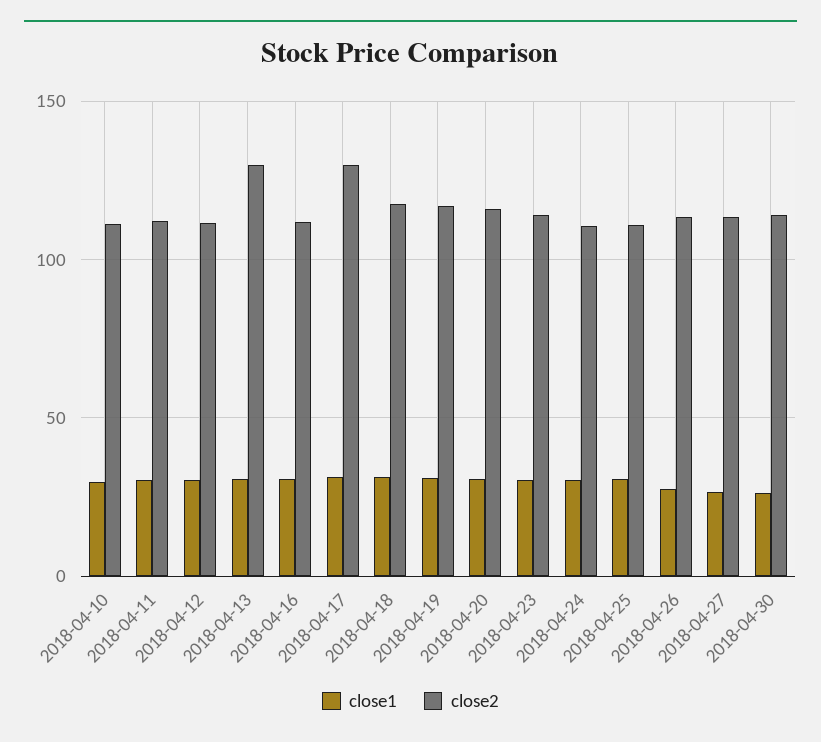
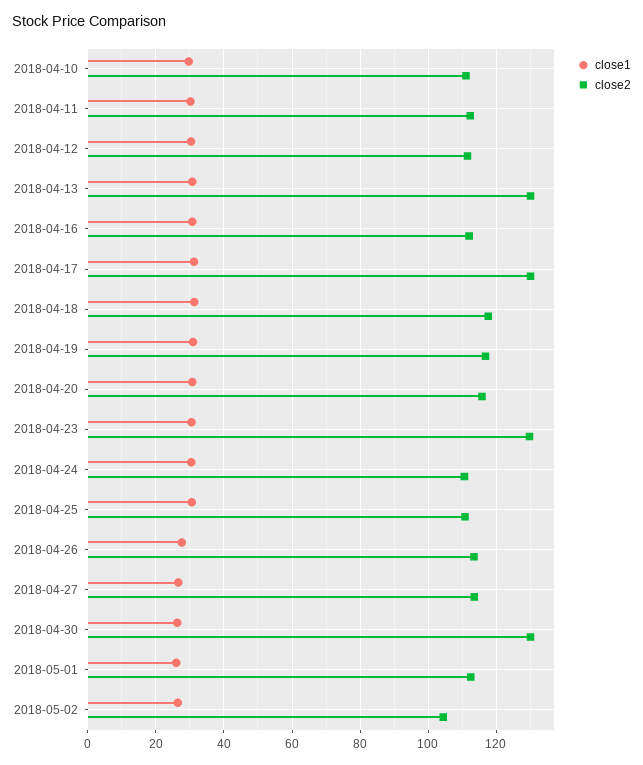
close2, 2018-04-23: 115 -> 130
close2, 2018-04-30: 115 -> 130
close1, 2018-05-01: none -> 26
close2, 2018-05-01: none -> 112
close1, 2018-05-02: none -> 26
close2, 2018-05-02: none -> 104

